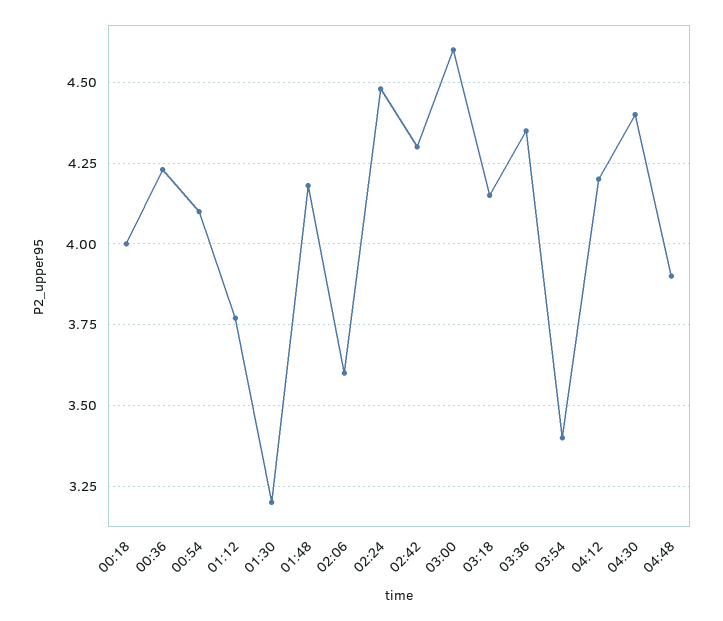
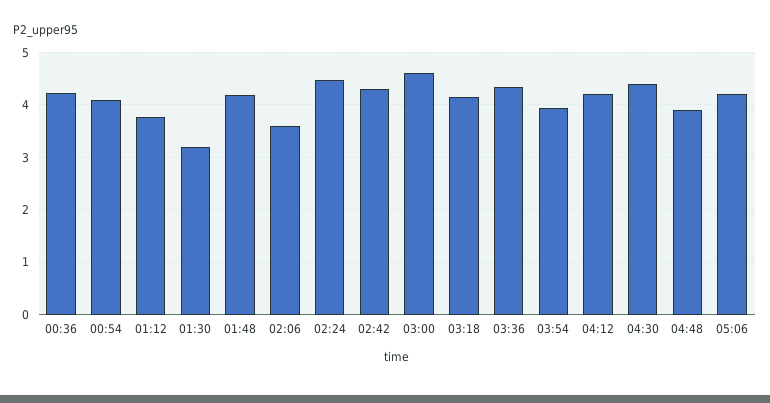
00:18: 4 -> none
03:54: 3.4 -> 4
05:06: none -> 4.2

